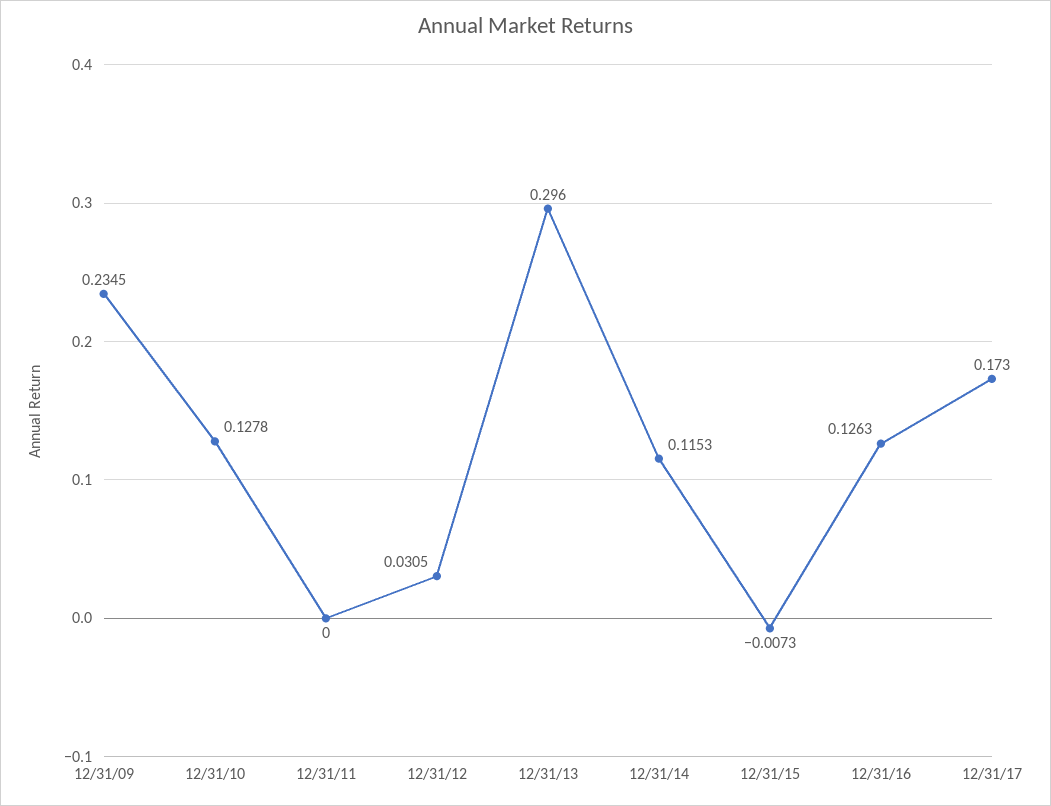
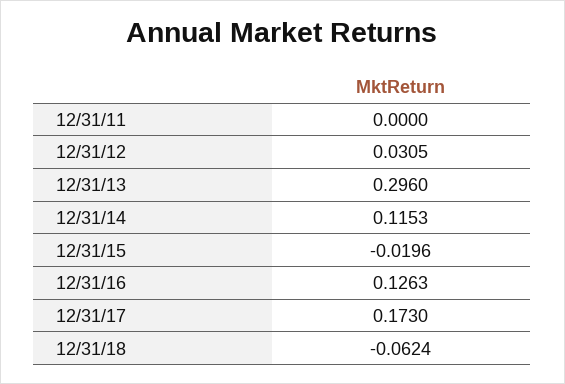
12/31/09: 0.2345 -> none
12/31/10: 0.1278 -> none
12/31/15: -0.0073 -> -0.0196
12/31/18: none -> -0.0624

